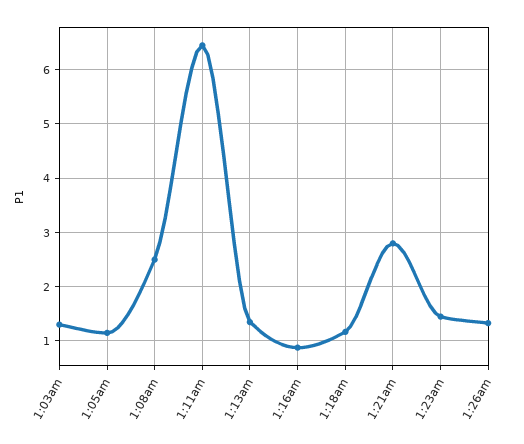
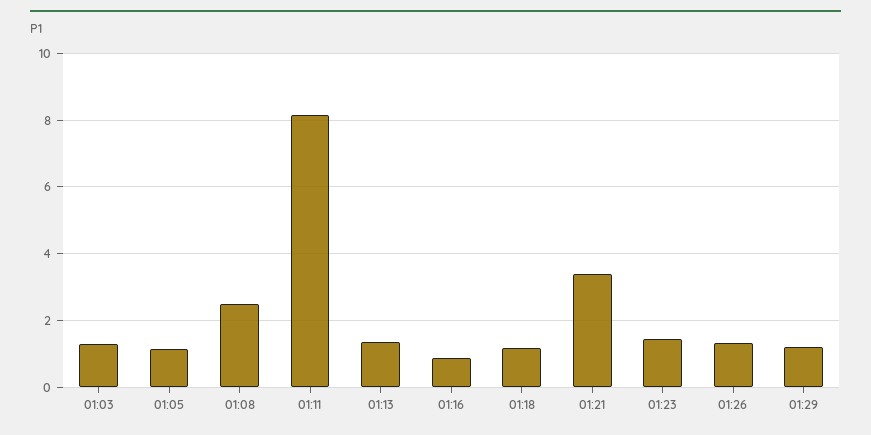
1:11am: 6.4 -> 8.2
1:21am: 2.8 -> 3.4
01:29: none -> 1.2

